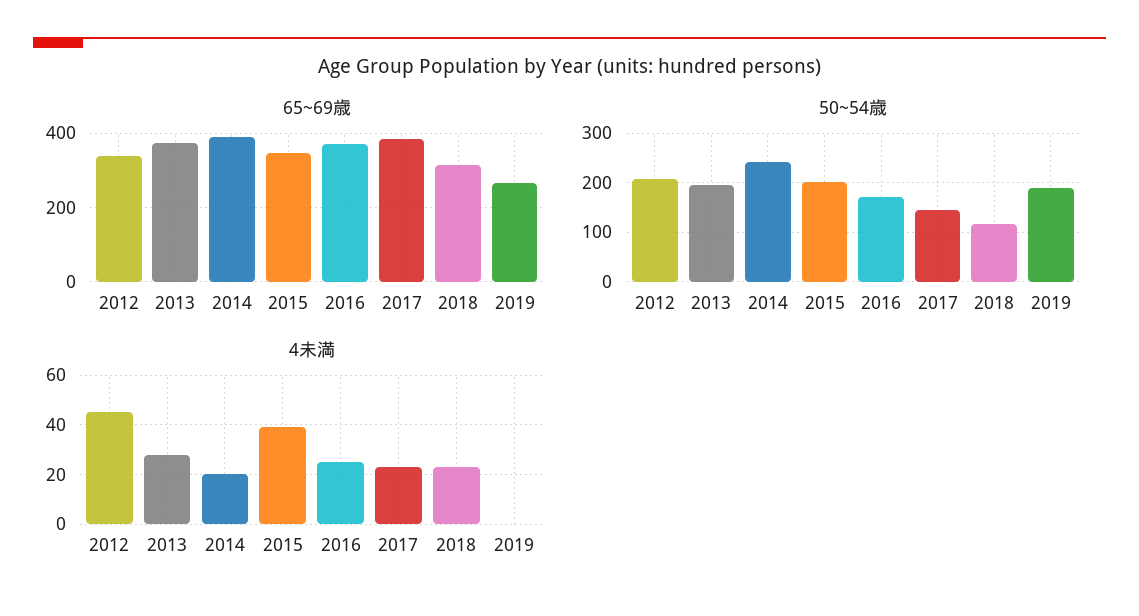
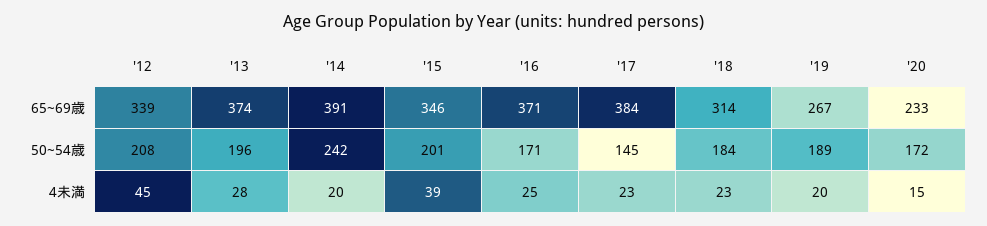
50~54歳, 2018: 120 -> 184
4未満, 2019: 0 -> 20
65~69歳, '20: none -> 233
50~54歳, '20: none -> 172
4未満, '20: none -> 15

